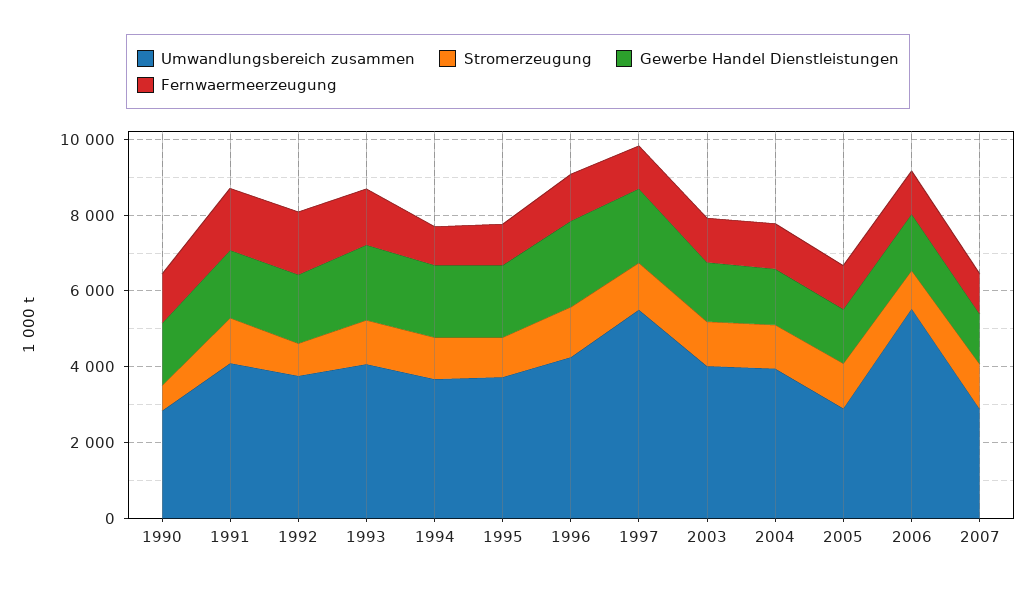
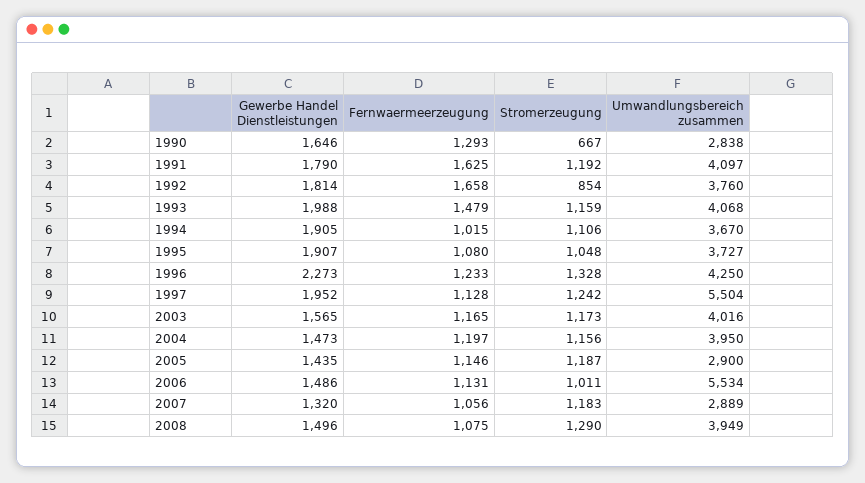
Gewerbe Handel Dienstleistungen, 2008: none -> 1496
Fernwaermeerzeugung, 2008: none -> 1075
Stromerzeugung, 2008: none -> 1290
Umwandlungsbereich zusammen, 2008: none -> 3949

